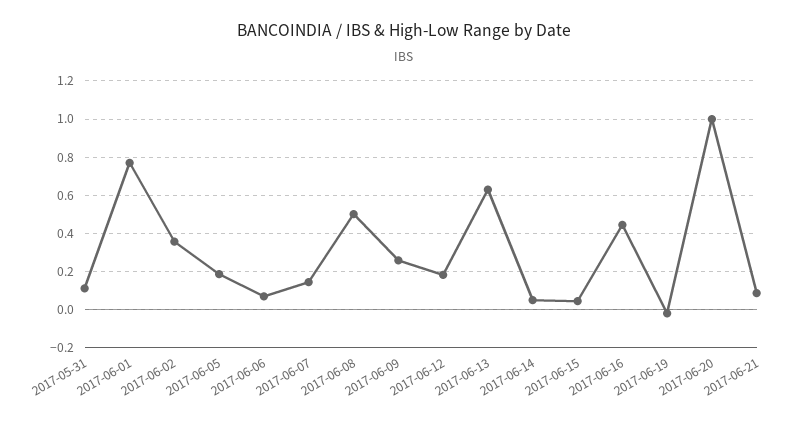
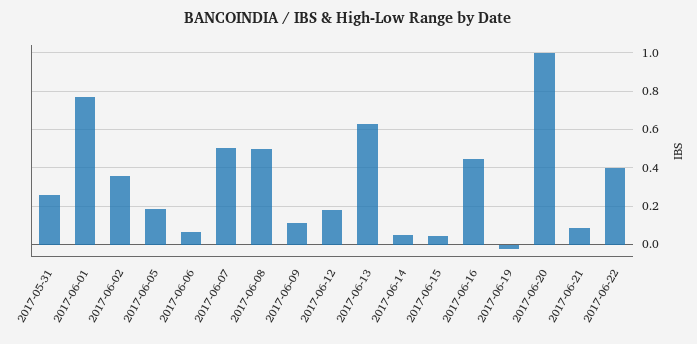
2017-05-31: 0.1 -> 0.25
2017-06-07: 0.15 -> 0.5
2017-06-09: 0.25 -> 0.1
2017-06-22: none -> 0.4

